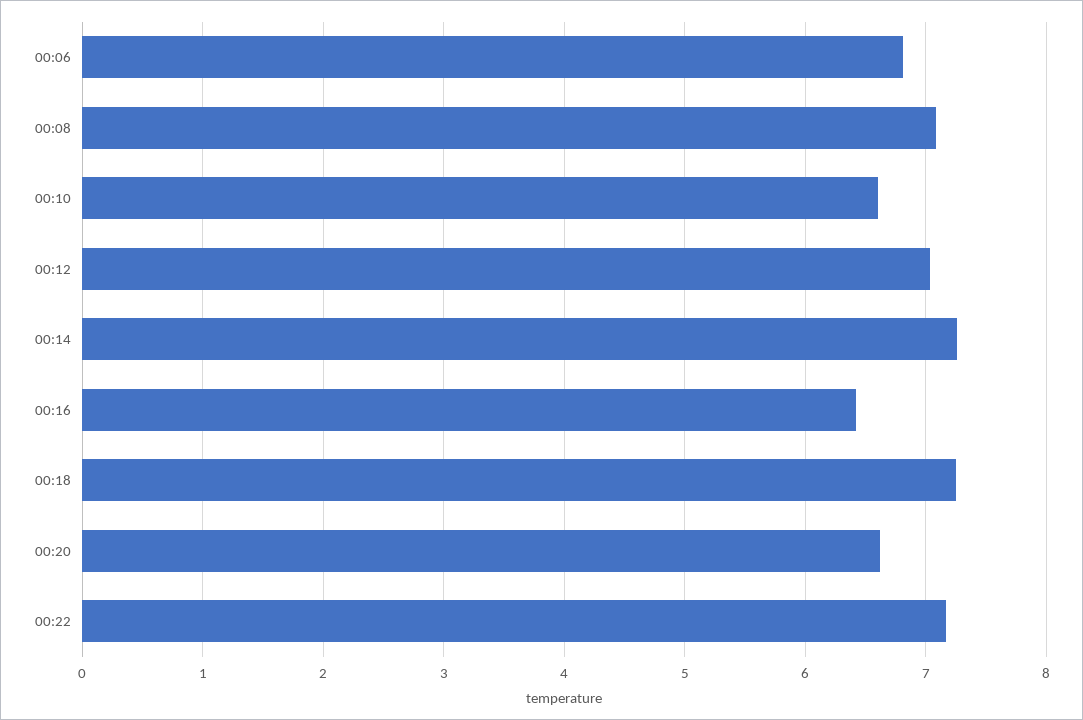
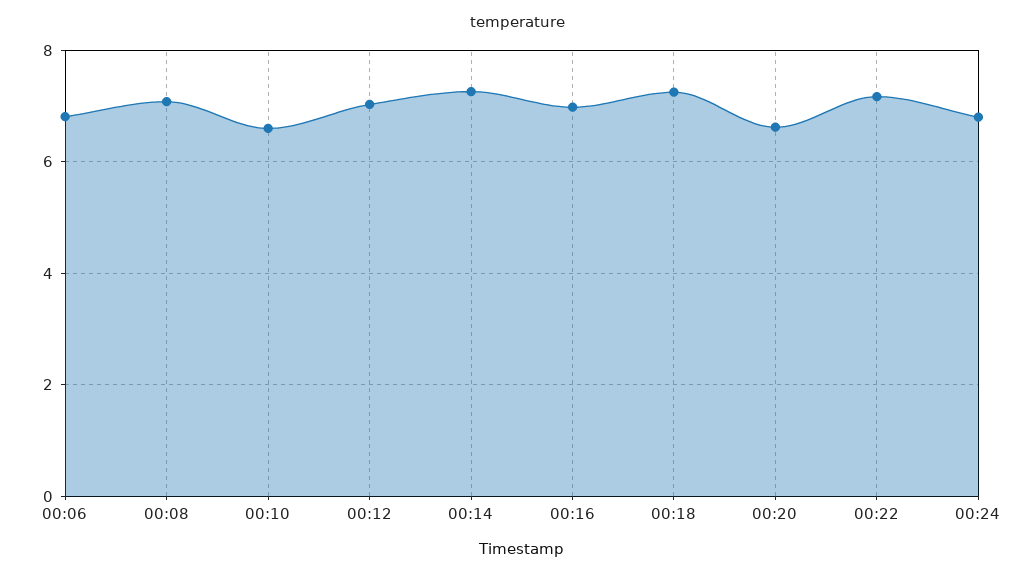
00:16: 6.4 -> 7
00:24: none -> 6.8

